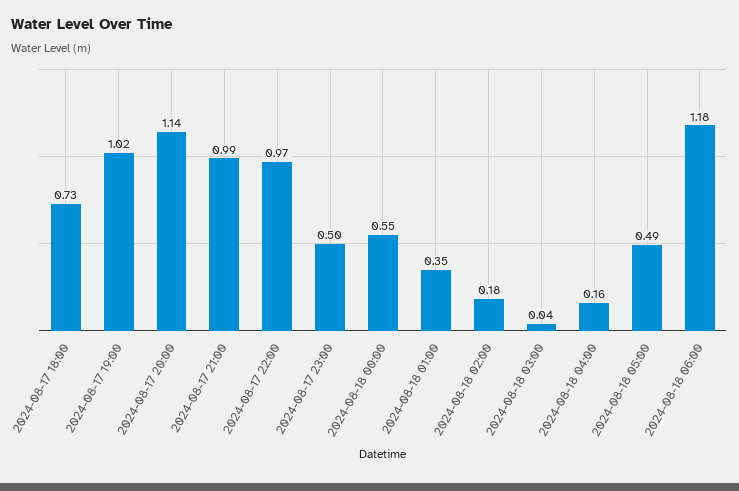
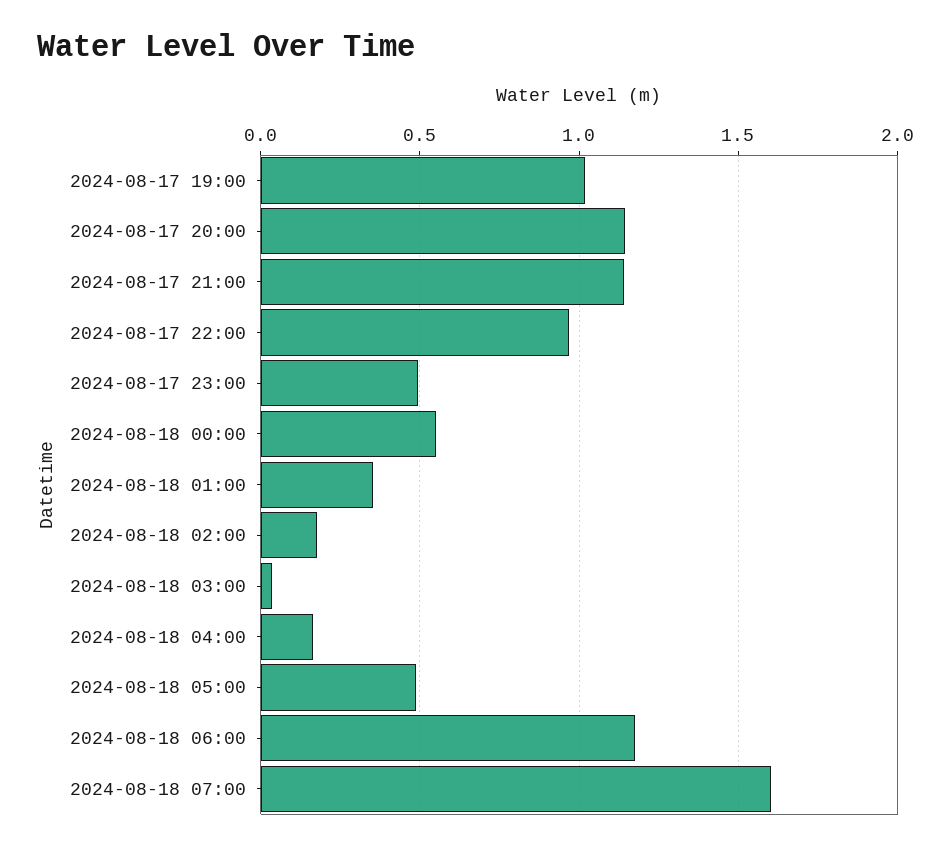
2024-08-17 18:00: 0.73 -> none
2024-08-17 21:00: 0.99 -> 1.15
2024-08-18 07:00: none -> 1.6

